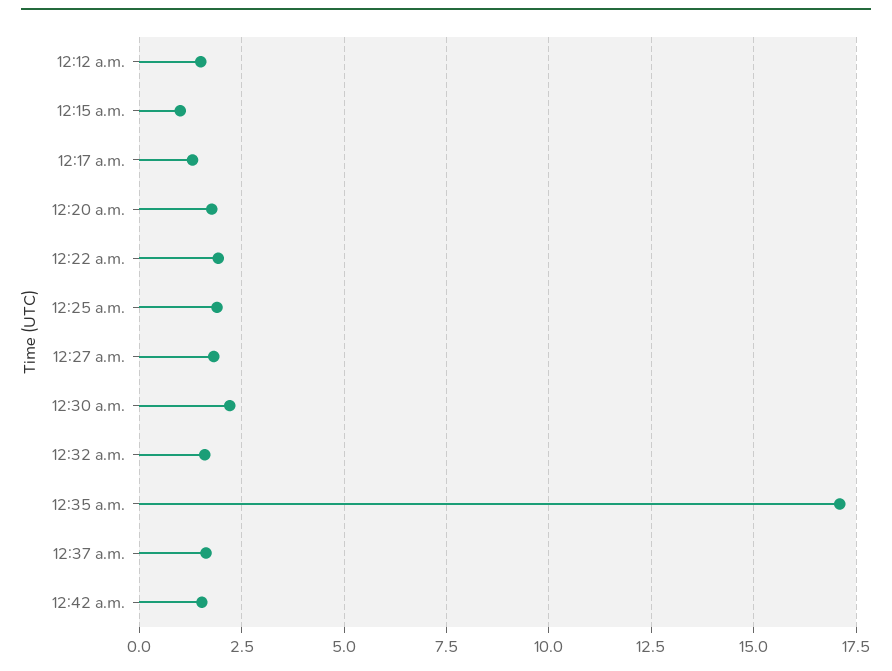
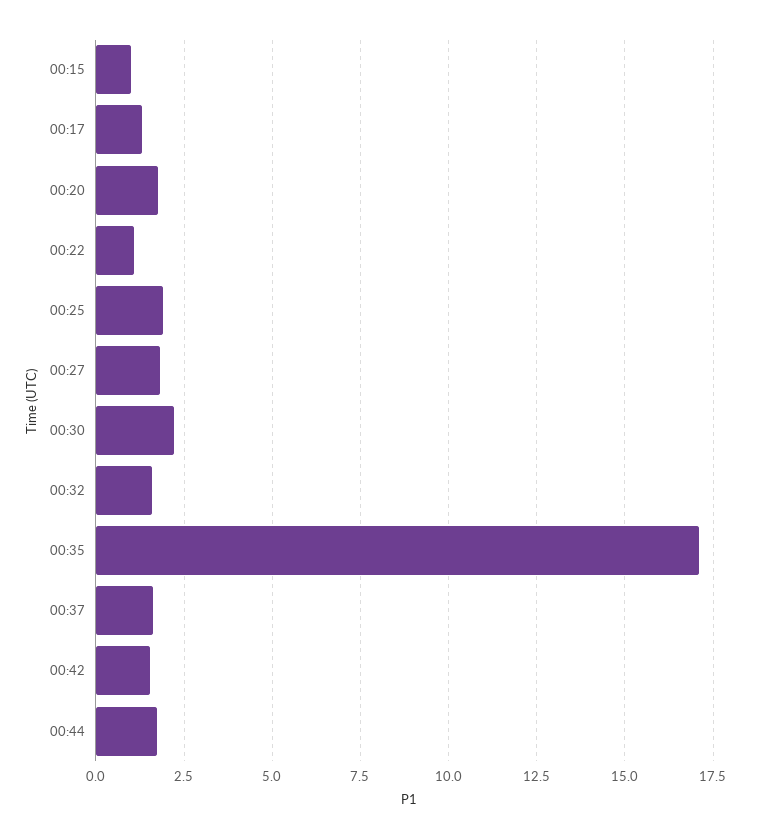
12:12 a.m.: 1.5 -> none
12:22 a.m.: 2 -> 1
00:44: none -> 1.75

